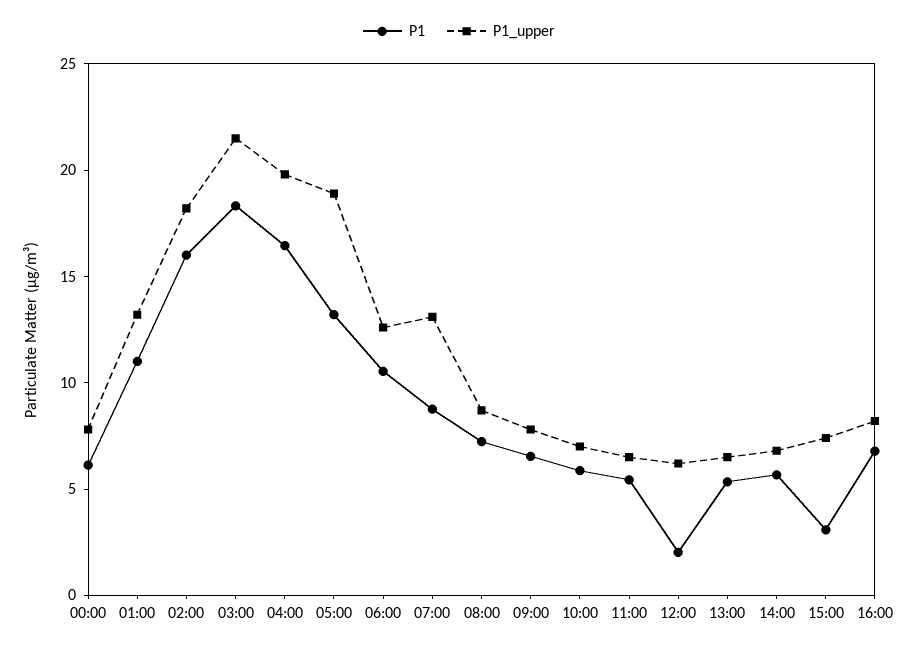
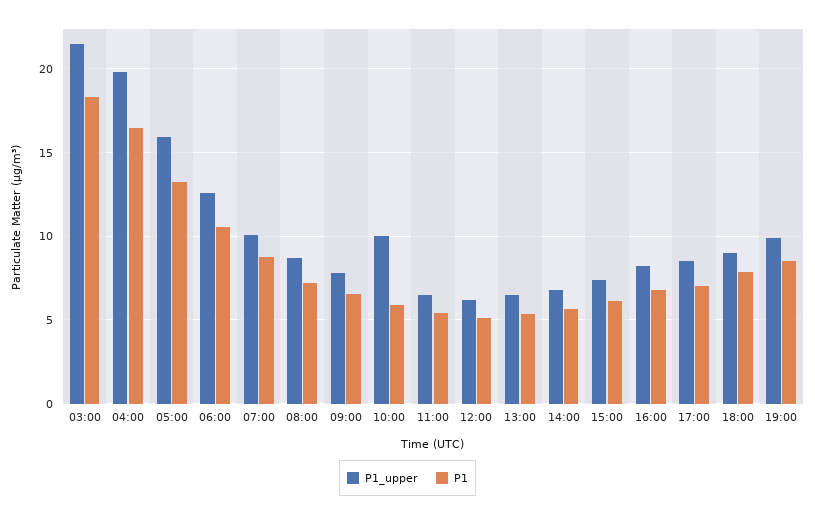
P1, 00:00: 6 -> none
P1_upper, 00:00: 8 -> none
P1, 01:00: 11 -> none
P1_upper, 01:00: 13 -> none
P1, 02:00: 16 -> none
P1_upper, 02:00: 18 -> none
P1_upper, 05:00: 19 -> 16
P1_upper, 07:00: 13 -> 10
P1_upper, 10:00: 7 -> 10
P1, 12:00: 2 -> 5
P1, 15:00: 3 -> 6
P1_upper, 17:00: none -> 8.5
P1, 17:00: none -> 7
P1_upper, 18:00: none -> 9
P1, 18:00: none -> 8
P1_upper, 19:00: none -> 10
P1, 19:00: none -> 8.5

